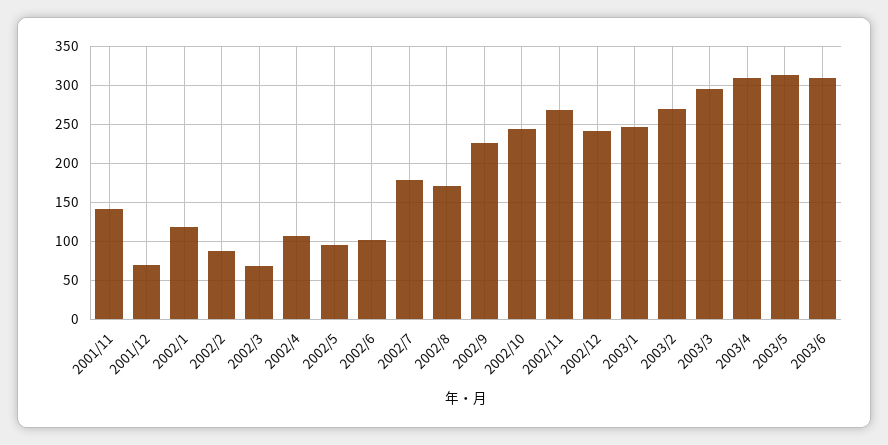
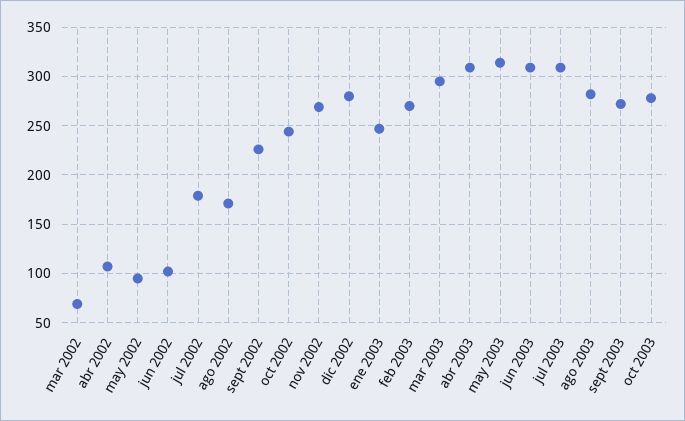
2001/11: 140 -> none
2001/12: 70 -> none
2002/1: 120 -> none
2002/2: 90 -> none
2002/12: 240 -> 280
jul 2003: none -> 310
ago 2003: none -> 280
sept 2003: none -> 270
oct 2003: none -> 280

